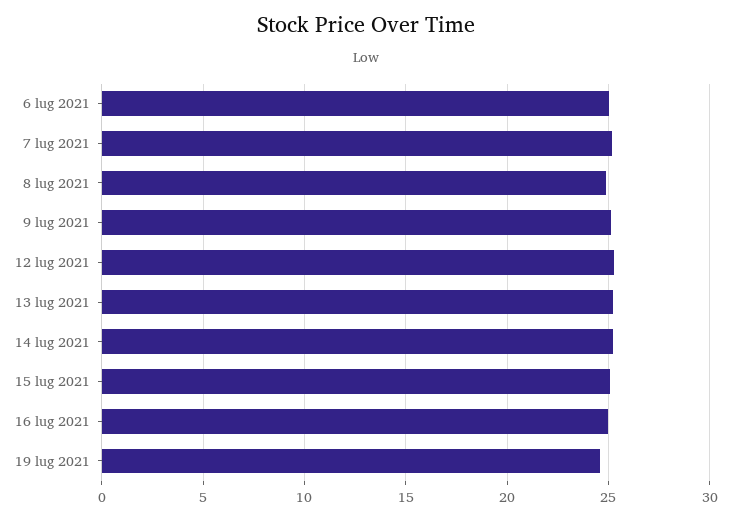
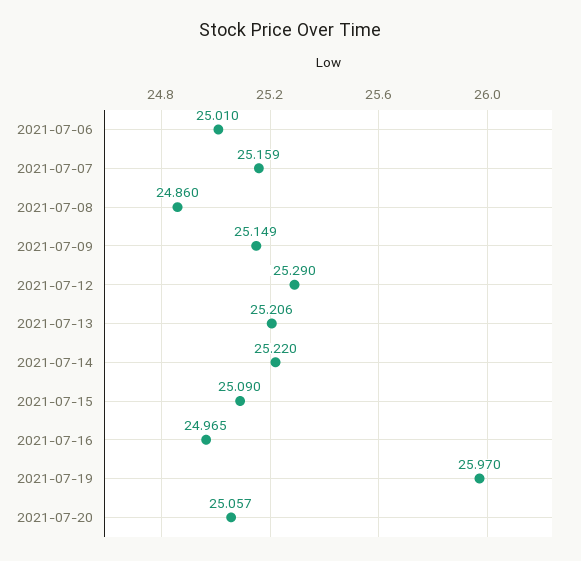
19 lug 2021: 24.5 -> 25.97
2021-07-20: none -> 25.057

